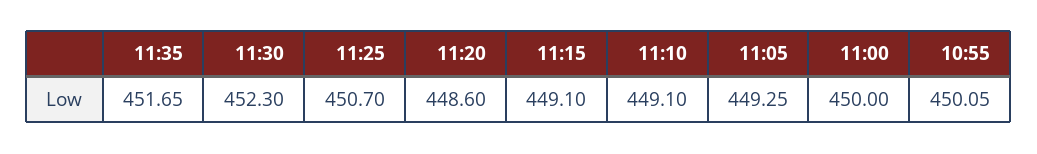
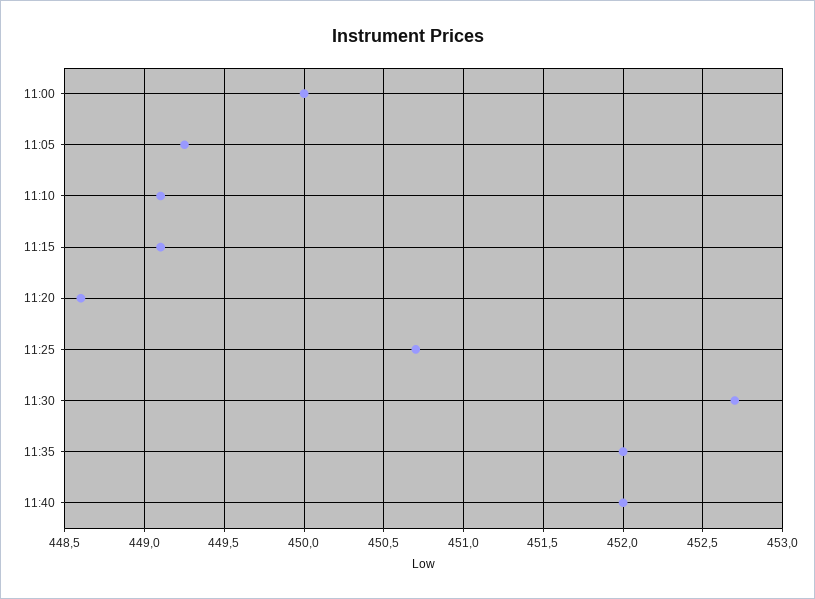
11:35: 451.65 -> 452
11:30: 452.3 -> 452.7
10:55: 450.05 -> none
11:40: none -> 452

